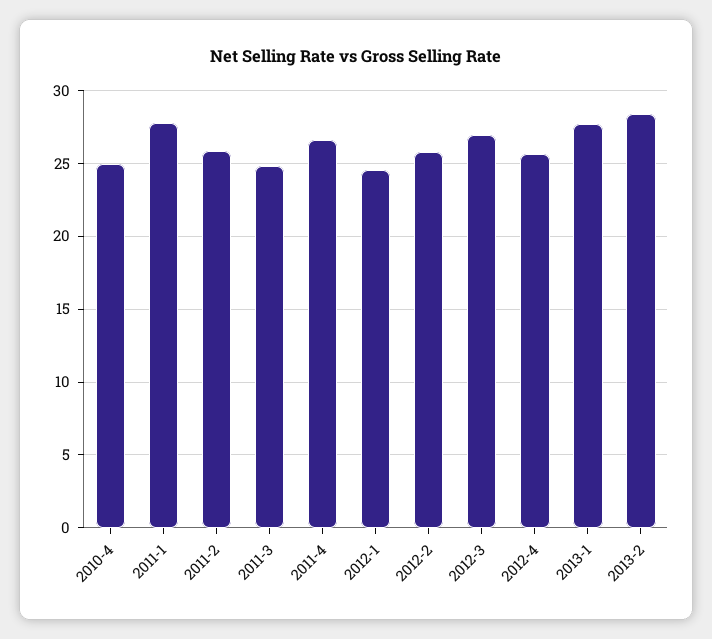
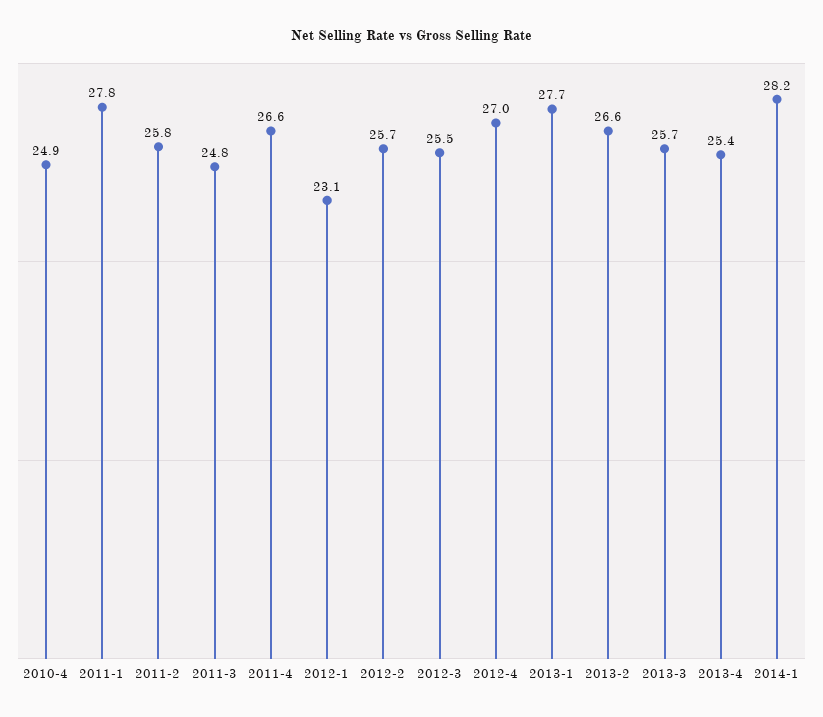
2012-1: 24.5 -> 23.1
2012-3: 27 -> 25.5
2012-4: 25.5 -> 27
2013-2: 28.5 -> 26.6
2013-3: none -> 25.7
2013-4: none -> 25.4
2014-1: none -> 28.2

